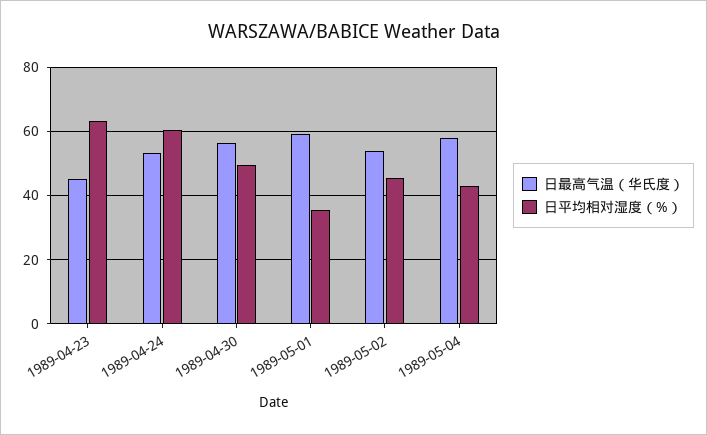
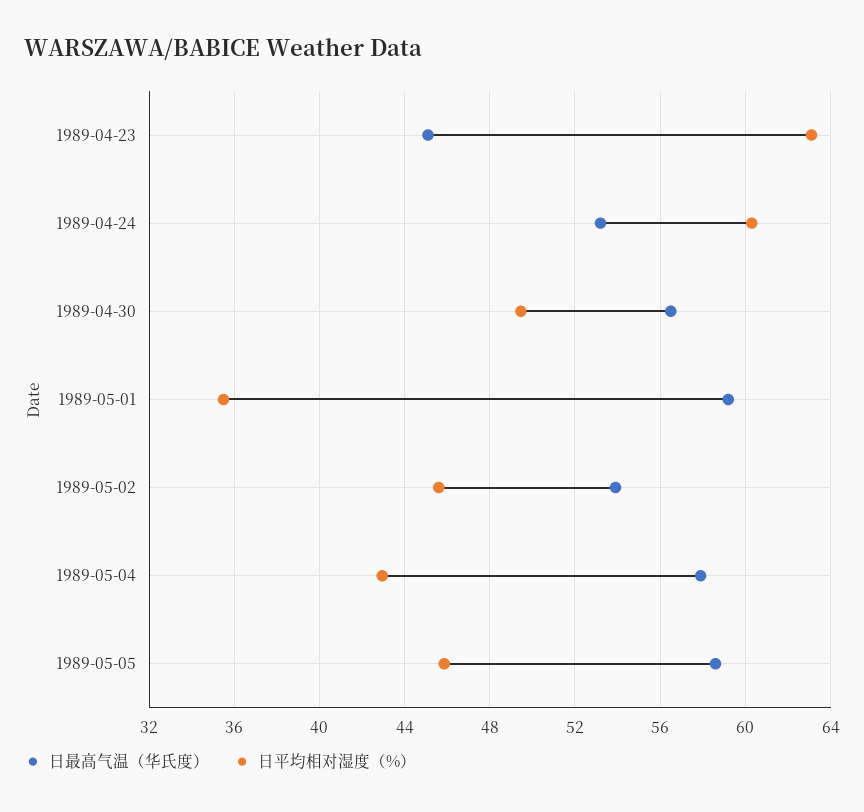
日最高气温（华氏度）, 1989-05-05: none -> 58.5
日平均相对湿度（%）, 1989-05-05: none -> 46

